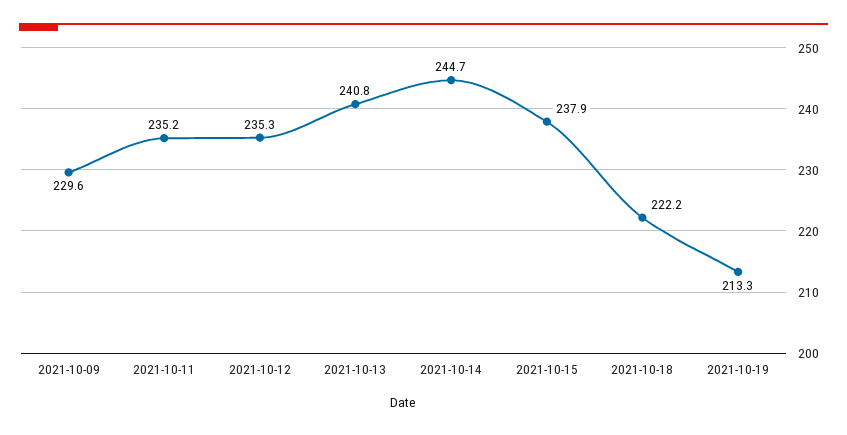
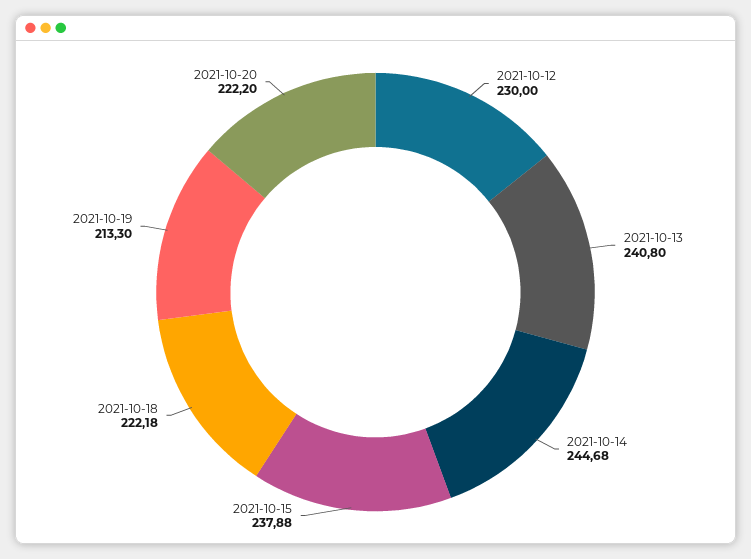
2021-10-09: 229.6 -> none
2021-10-11: 235.2 -> none
2021-10-12: 235.3 -> 230
2021-10-20: none -> 222.2

